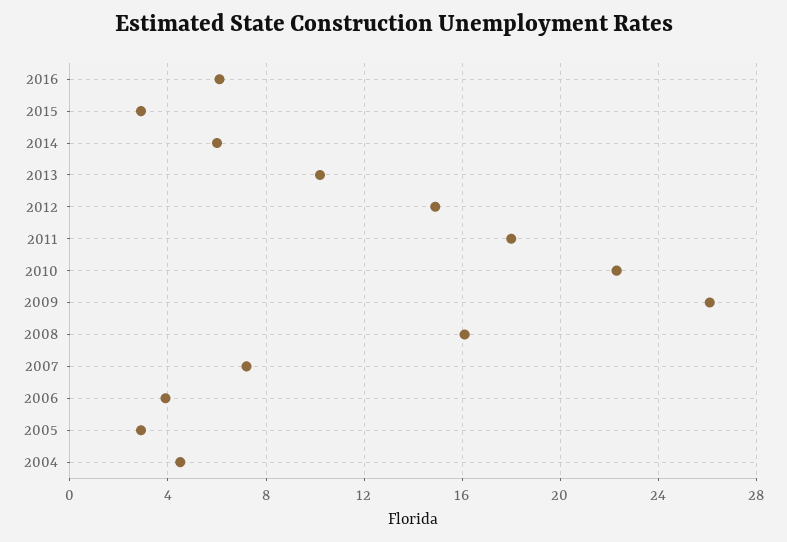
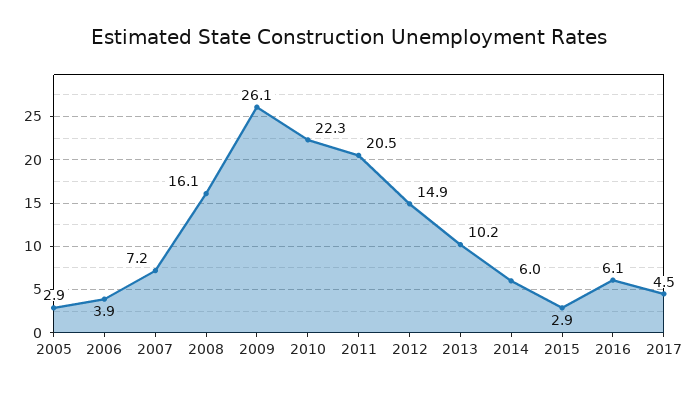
2011: 18 -> 20.5
2004: 4.5 -> none
2017: none -> 4.5

